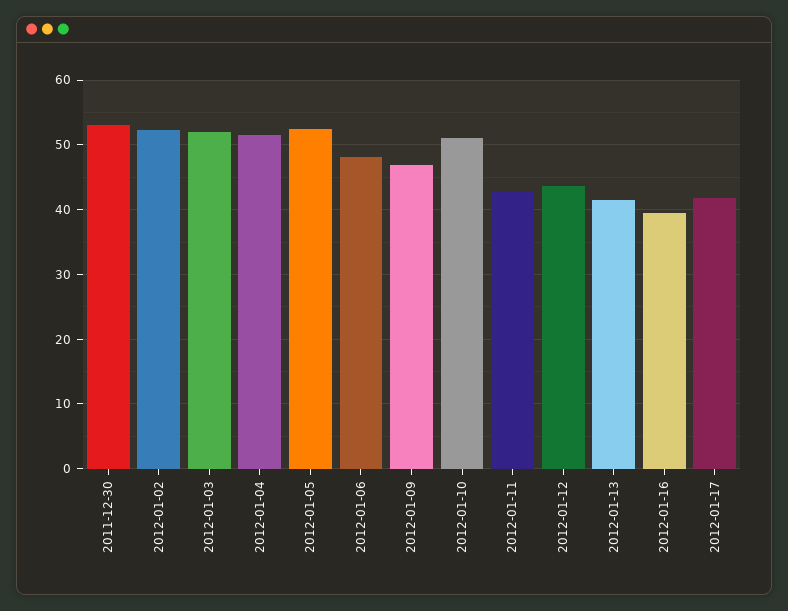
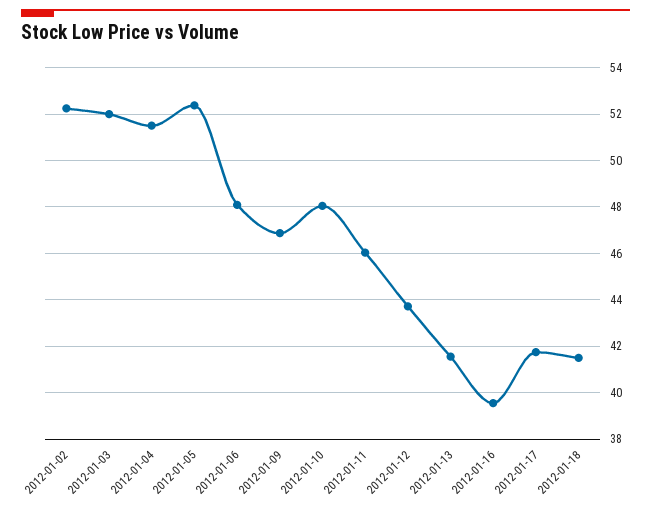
2011-12-30: 53 -> none
2012-01-10: 51 -> 48
2012-01-11: 43 -> 46
2012-01-18: none -> 41.5

